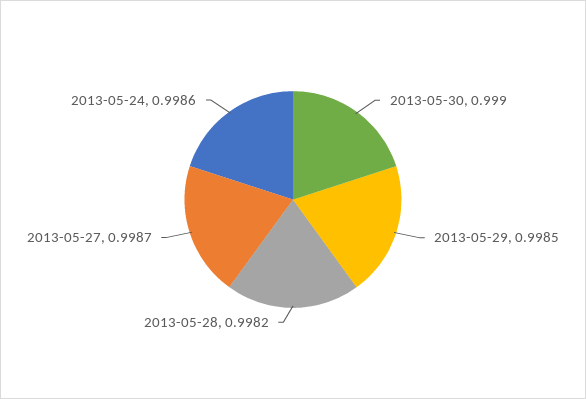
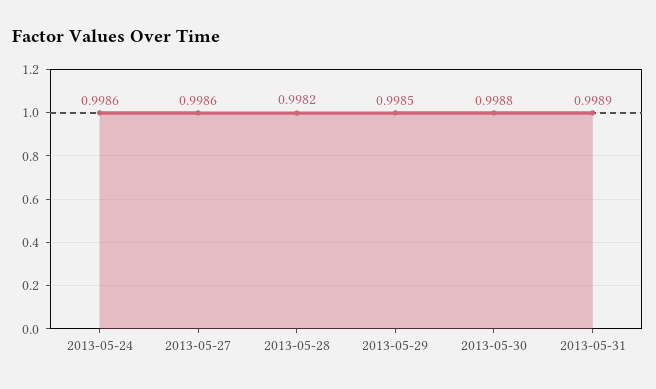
2013-05-30: 0.999 -> 0.9988
2013-05-27: 0.9987 -> 0.9986
2013-05-31: none -> 0.9989

